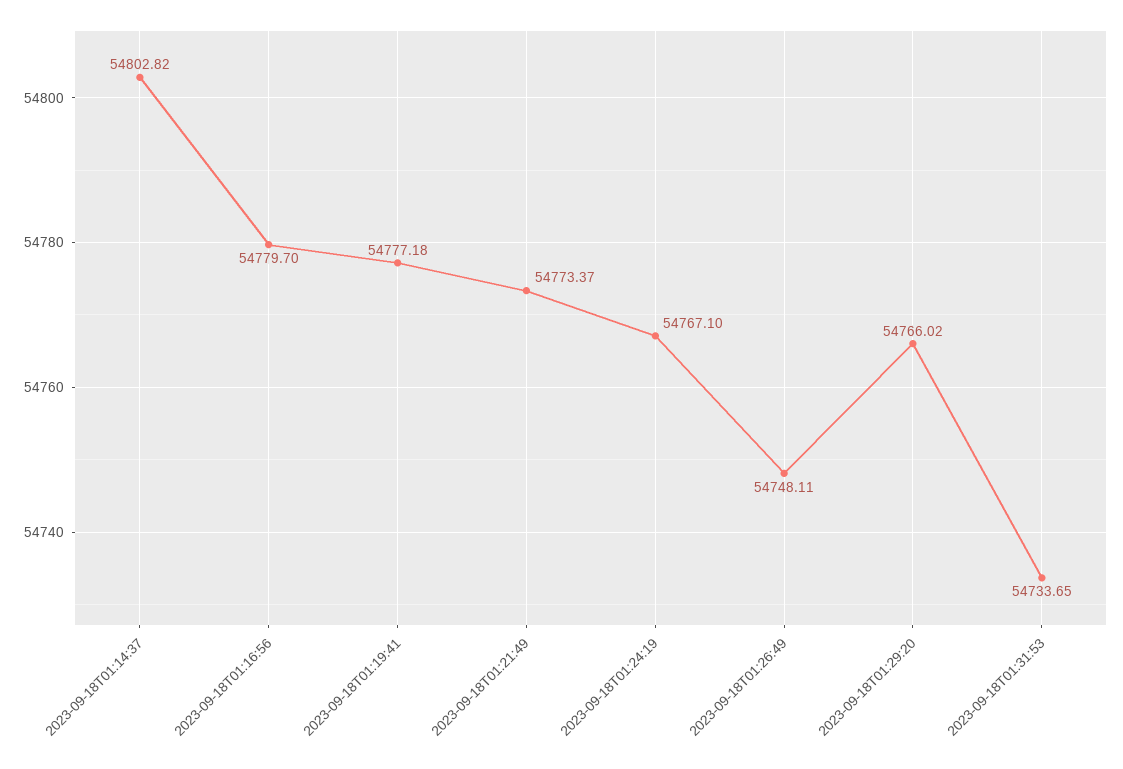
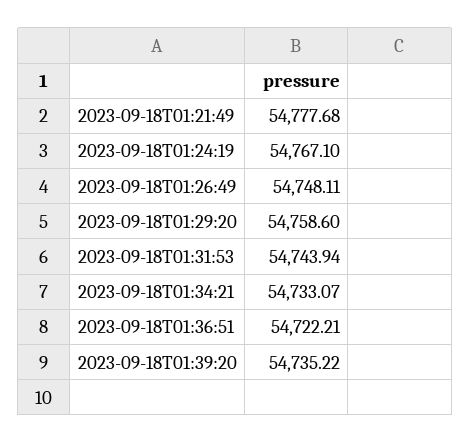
2023-09-18T01:14:37: 54802.82 -> none
2023-09-18T01:16:56: 54779.7 -> none
2023-09-18T01:19:41: 54777.18 -> none
2023-09-18T01:21:49: 54773.37 -> 54777.68
2023-09-18T01:29:20: 54766.02 -> 54758.6
2023-09-18T01:31:53: 54733.65 -> 54743.94
2023-09-18T01:34:21: none -> 54733.07
2023-09-18T01:36:51: none -> 54722.21
2023-09-18T01:39:20: none -> 54735.22

